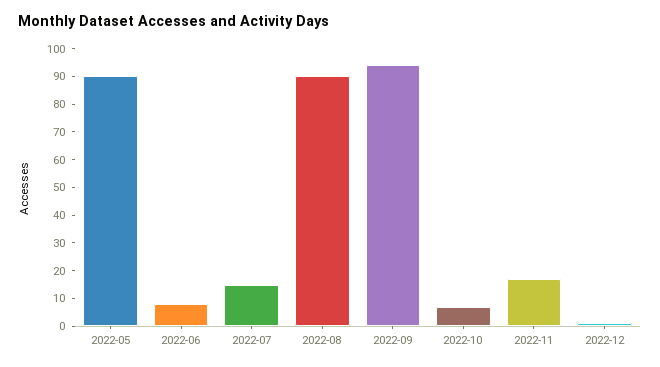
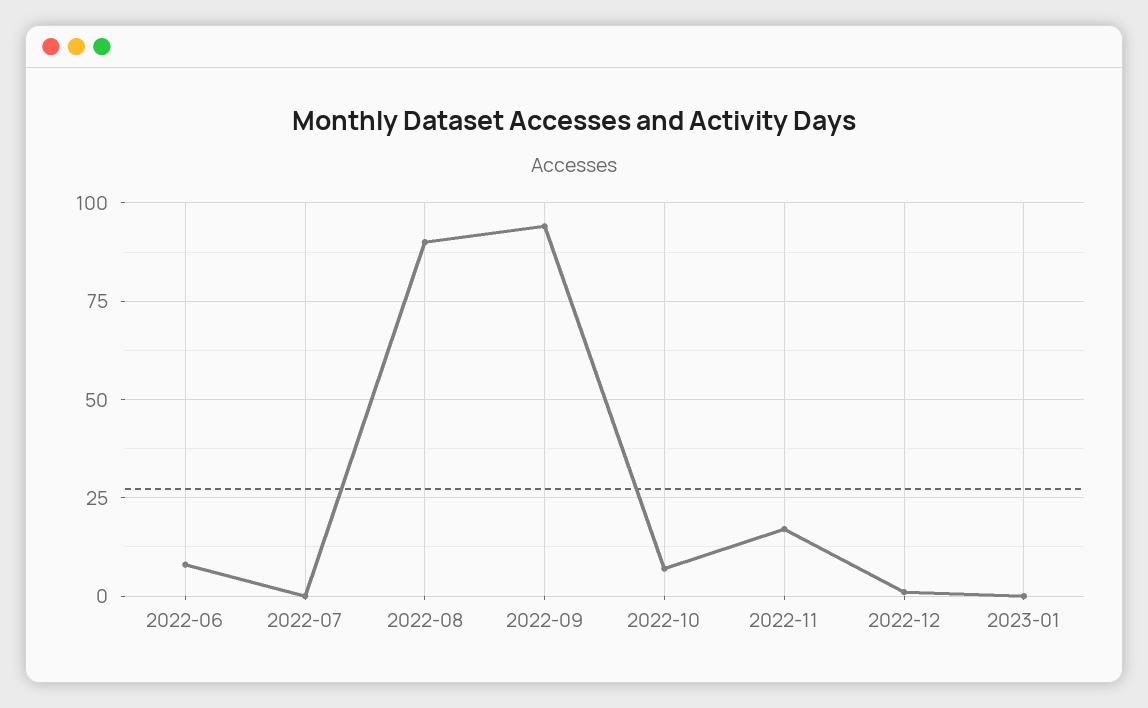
2022-05: 90 -> none
2022-07: 15 -> 0
2023-01: none -> 0

